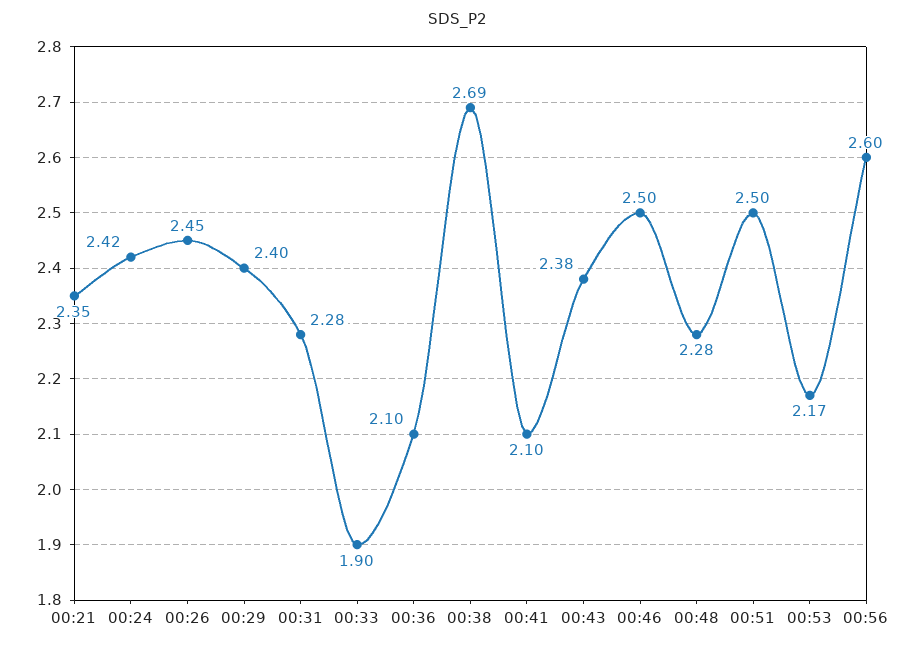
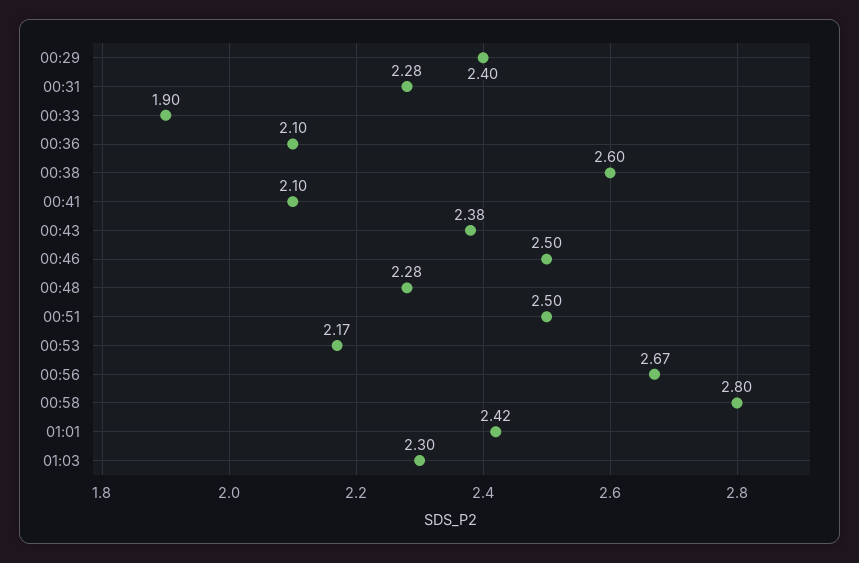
00:21: 2.35 -> none
00:24: 2.42 -> none
00:26: 2.45 -> none
00:38: 2.69 -> 2.6
00:56: 2.6 -> 2.67
00:58: none -> 2.8
01:01: none -> 2.42
01:03: none -> 2.3

